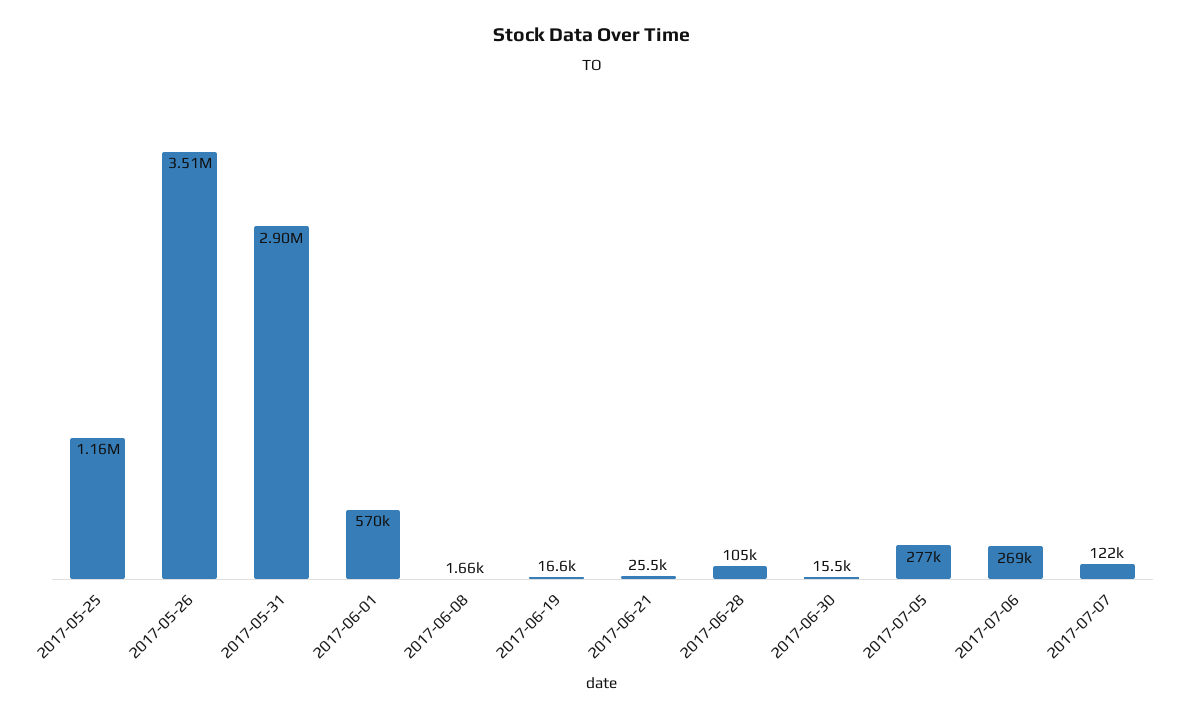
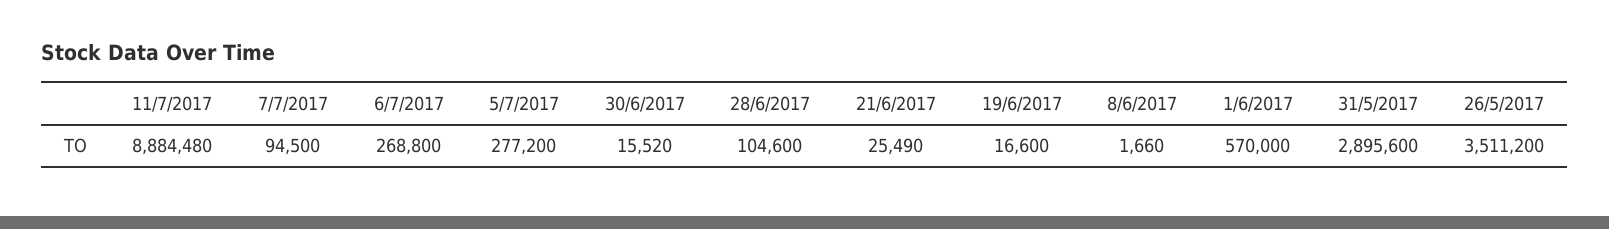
2017-05-25: 1160000 -> none
2017-07-07: 122000 -> 94500
11/7/2017: none -> 8884480

